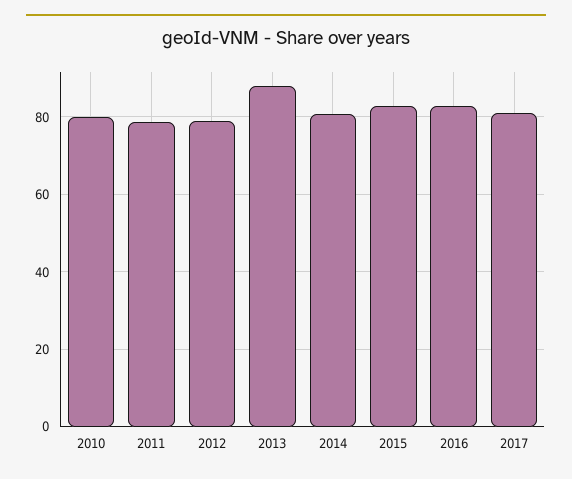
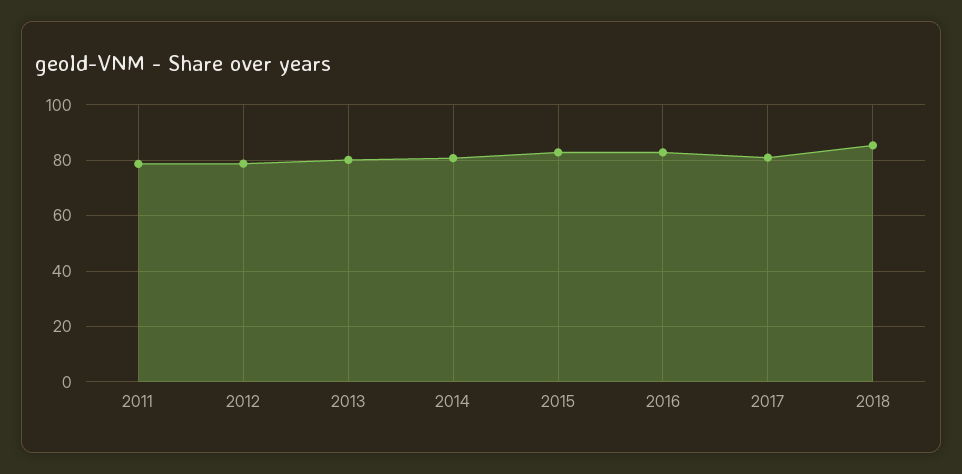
2010: 80 -> none
2013: 88 -> 80
2018: none -> 85

